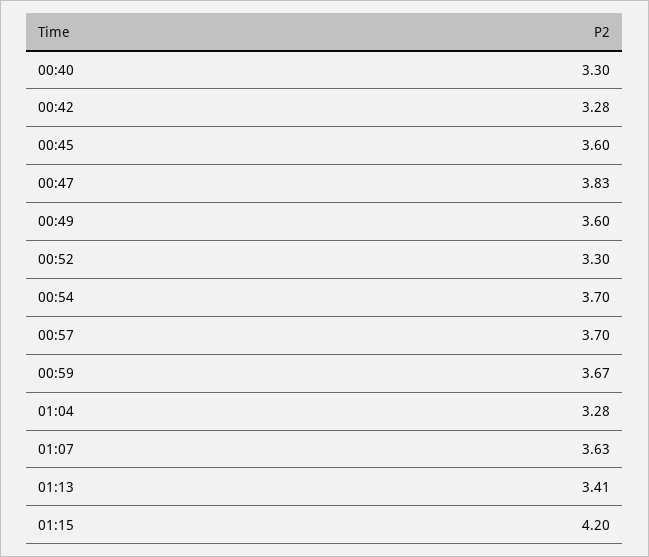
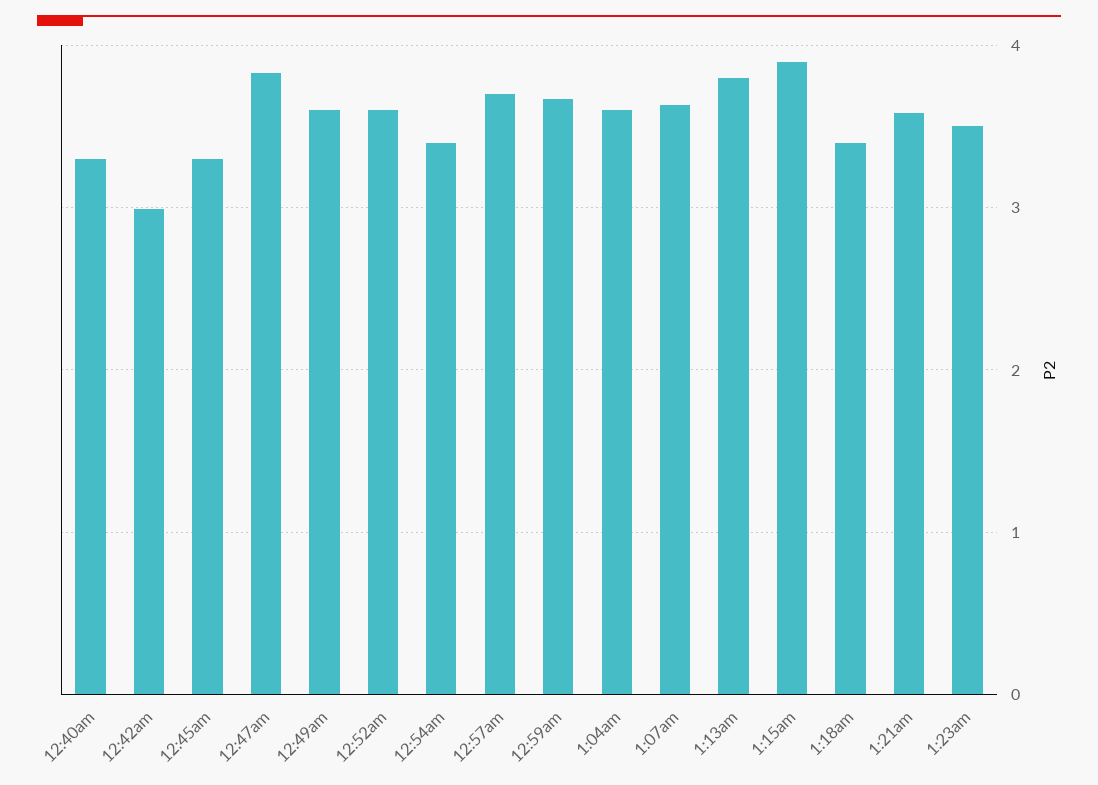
00:42: 3.28 -> 3
00:45: 3.6 -> 3.3
00:52: 3.3 -> 3.6
00:54: 3.7 -> 3.4
01:04: 3.28 -> 3.6
01:13: 3.41 -> 3.8
01:15: 4.2 -> 3.9
1:18am: none -> 3.4
1:21am: none -> 3.6
1:23am: none -> 3.5

